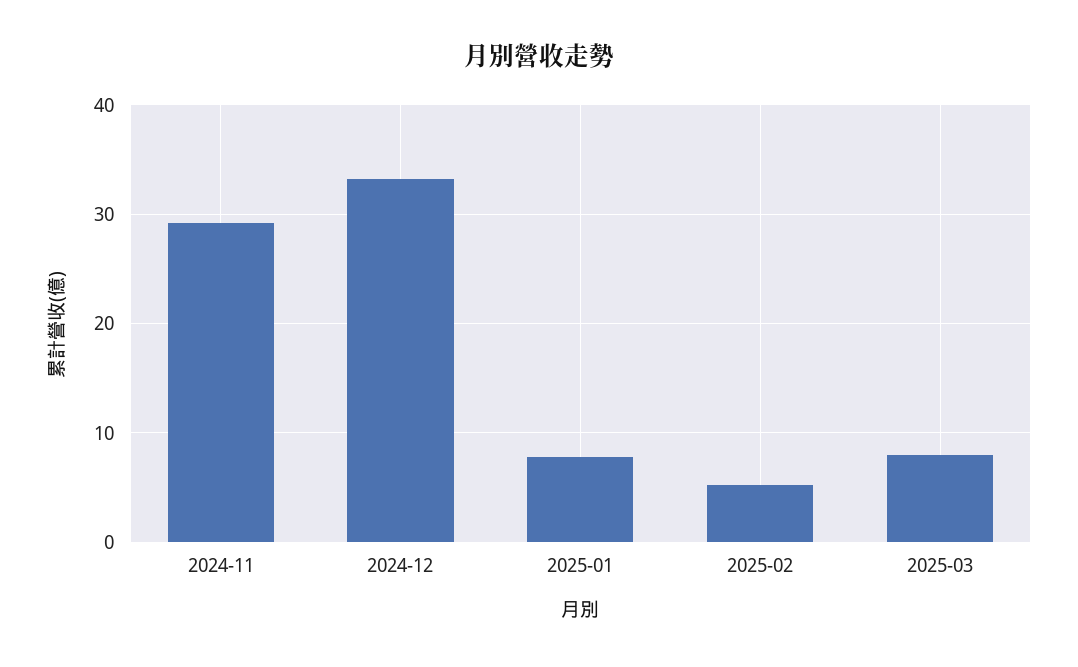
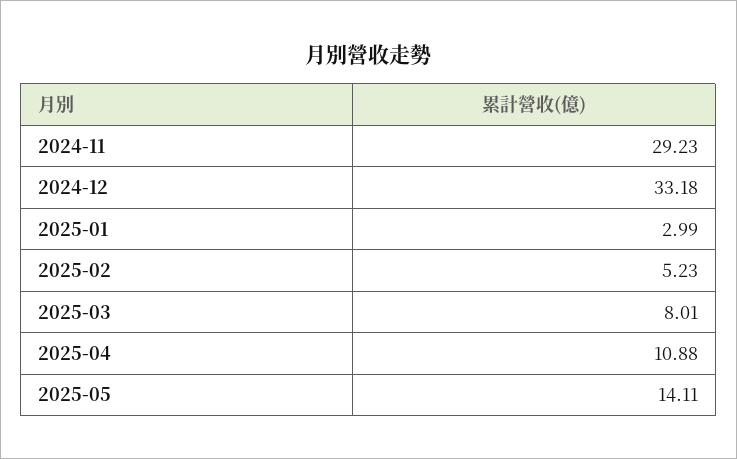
2025-01: 8 -> 2.99
2025-04: none -> 10.88
2025-05: none -> 14.11

